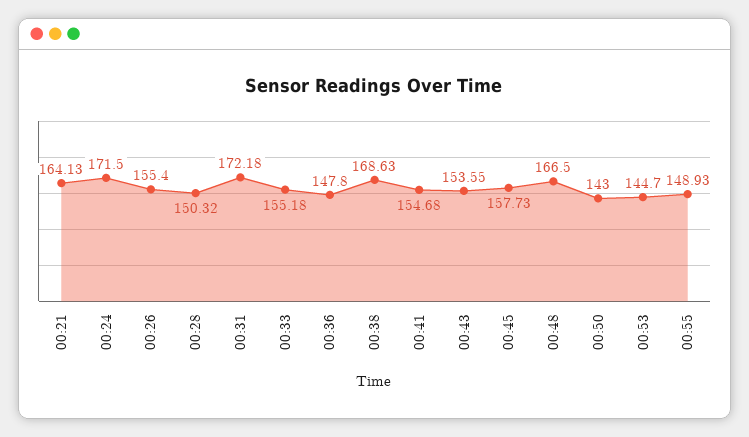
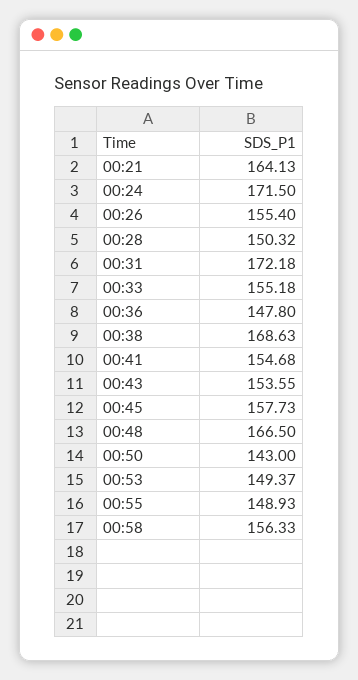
00:53: 144.7 -> 149.37
00:58: none -> 156.33

